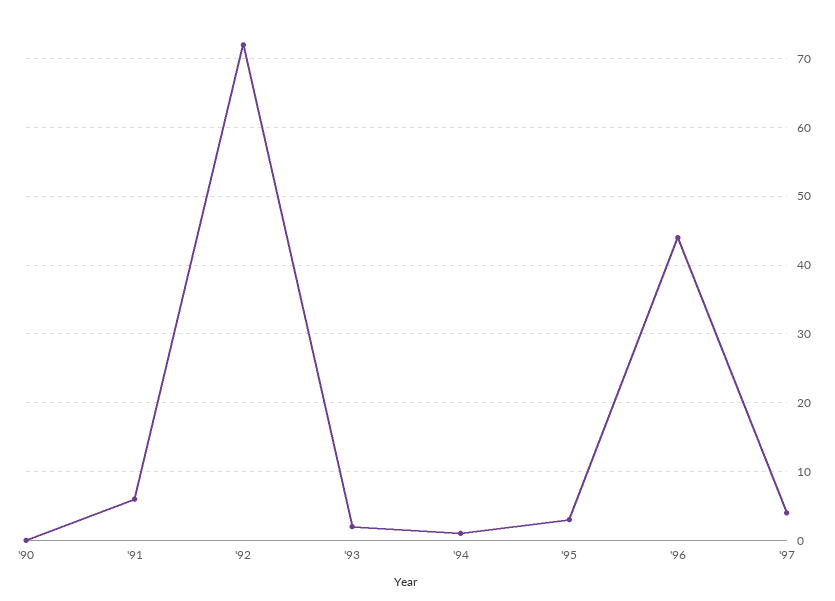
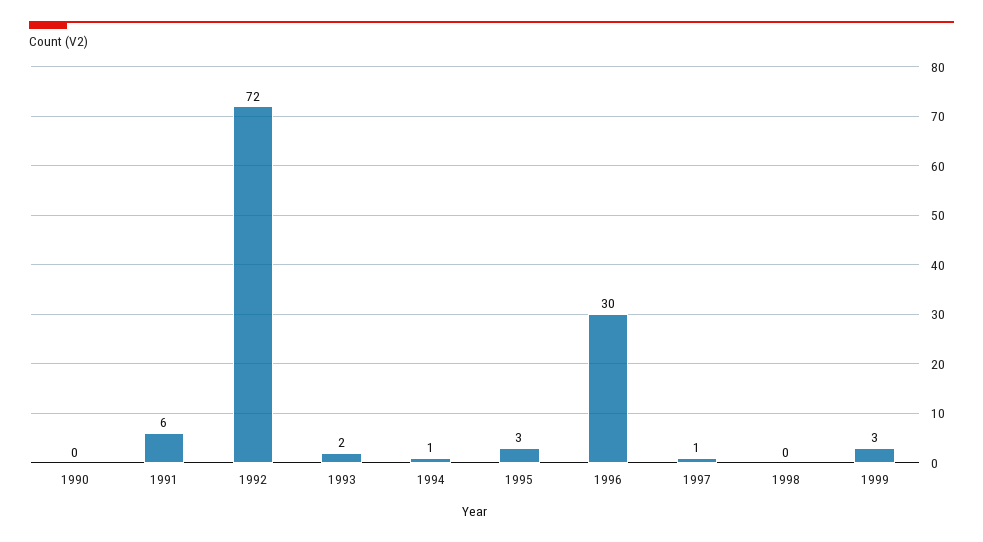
'96: 44 -> 30
'97: 4 -> 1
1998: none -> 0
1999: none -> 3

